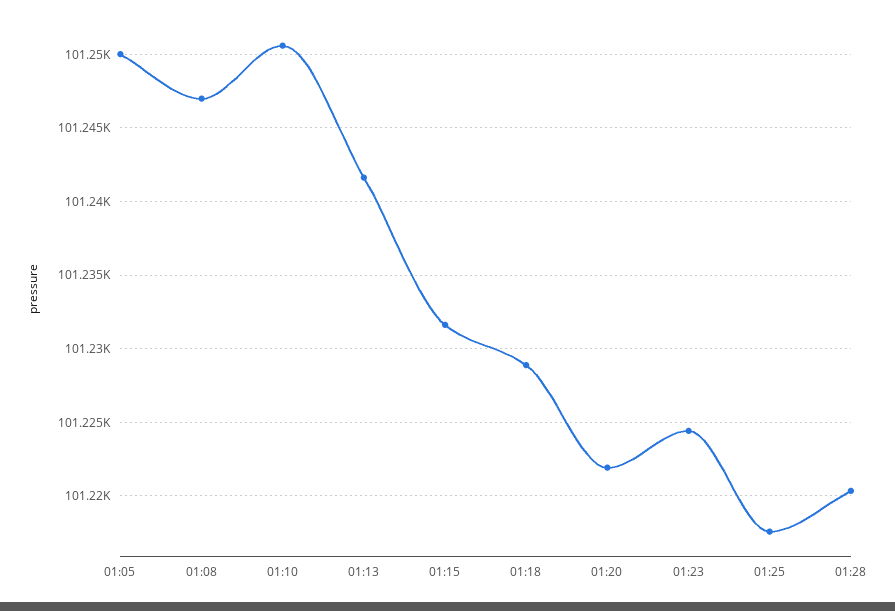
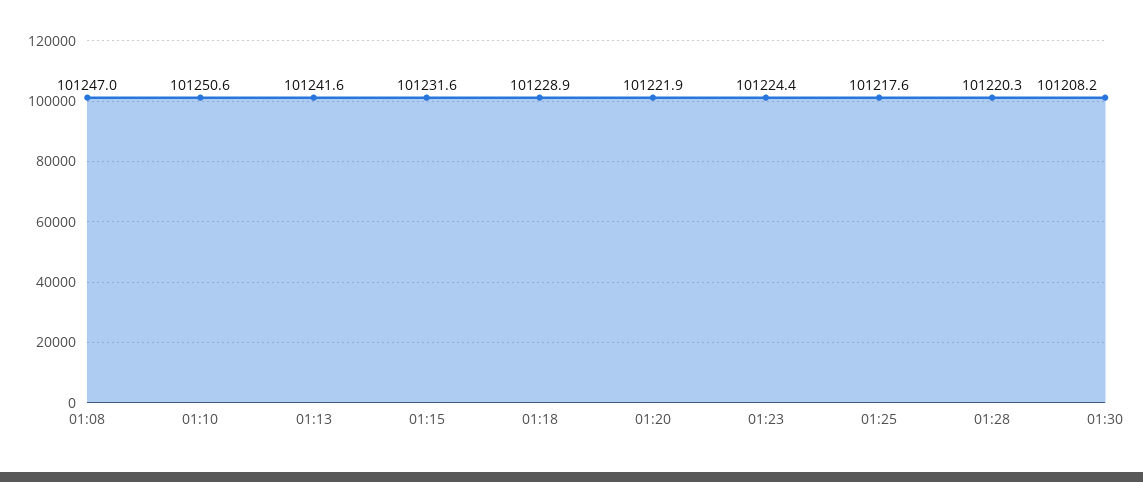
01:05: 101250 -> none
01:30: none -> 101208.2

